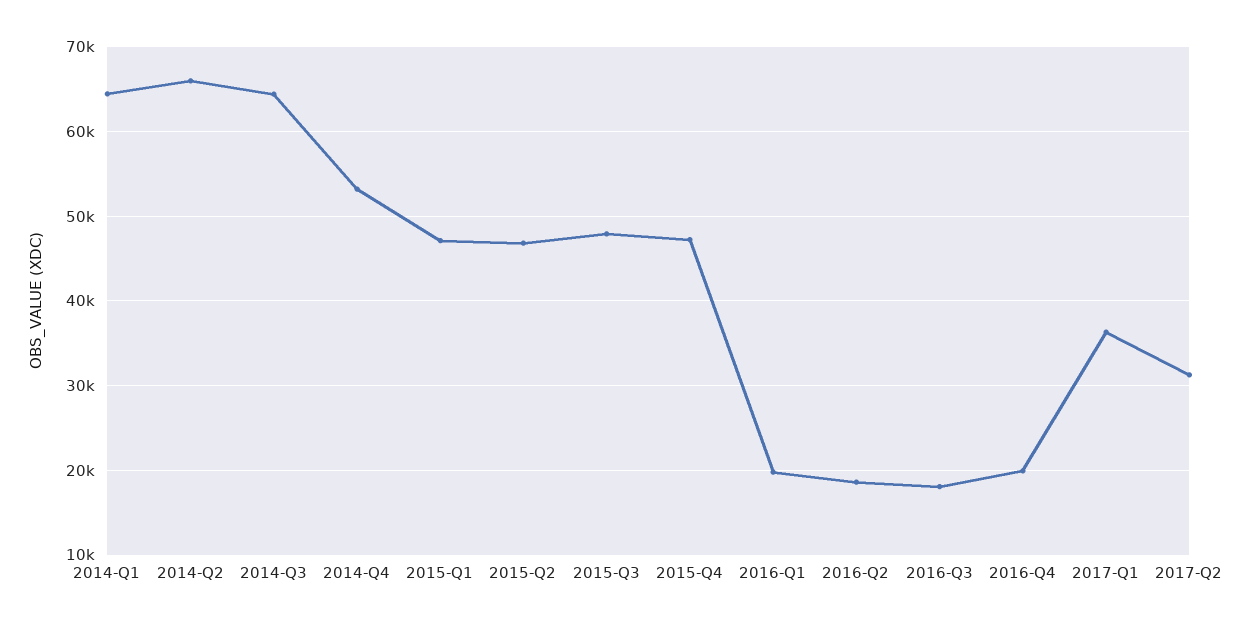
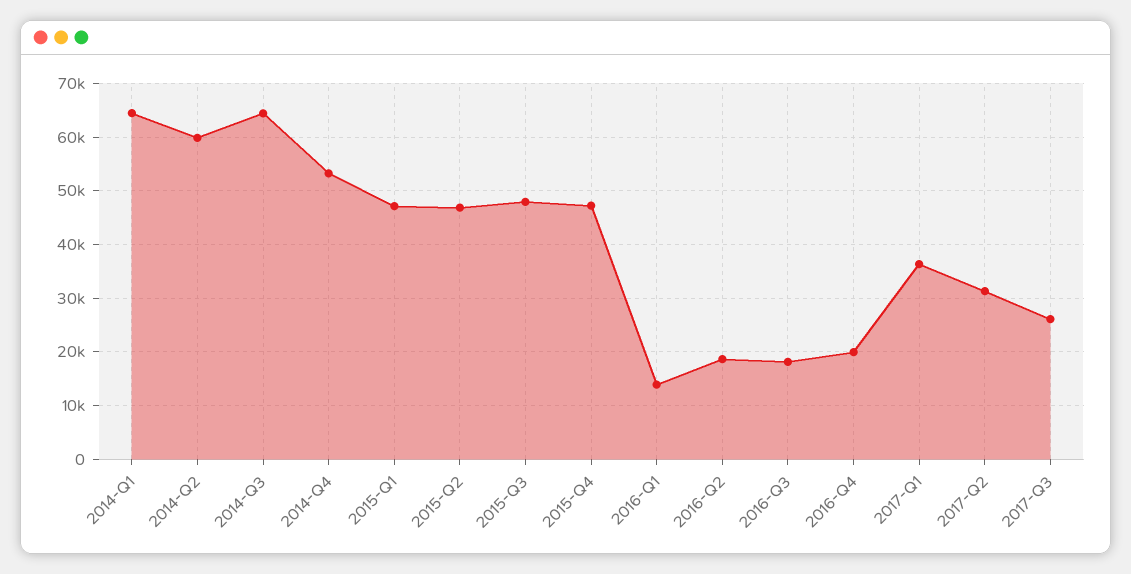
2014-Q2: 66000 -> 60000
2016-Q1: 20000 -> 14000
2017-Q3: none -> 26000

